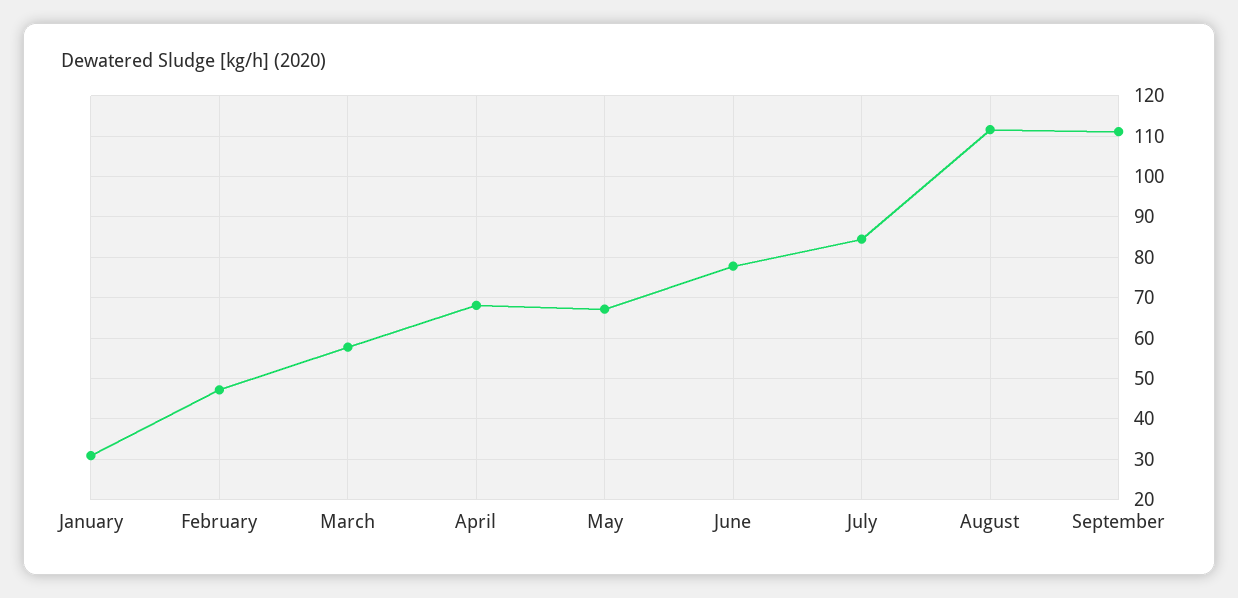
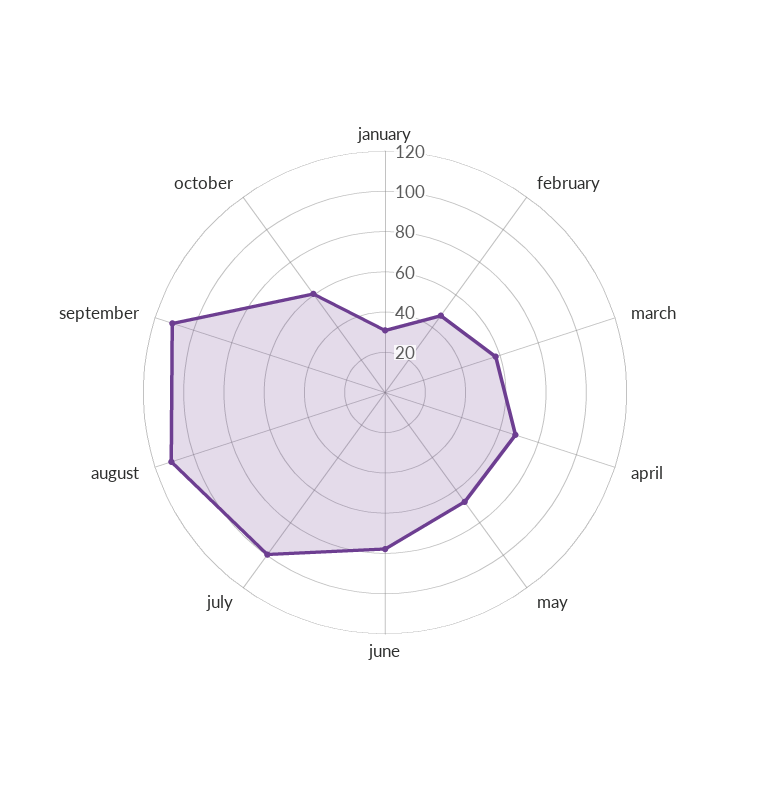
July: 84 -> 100
october: none -> 60

